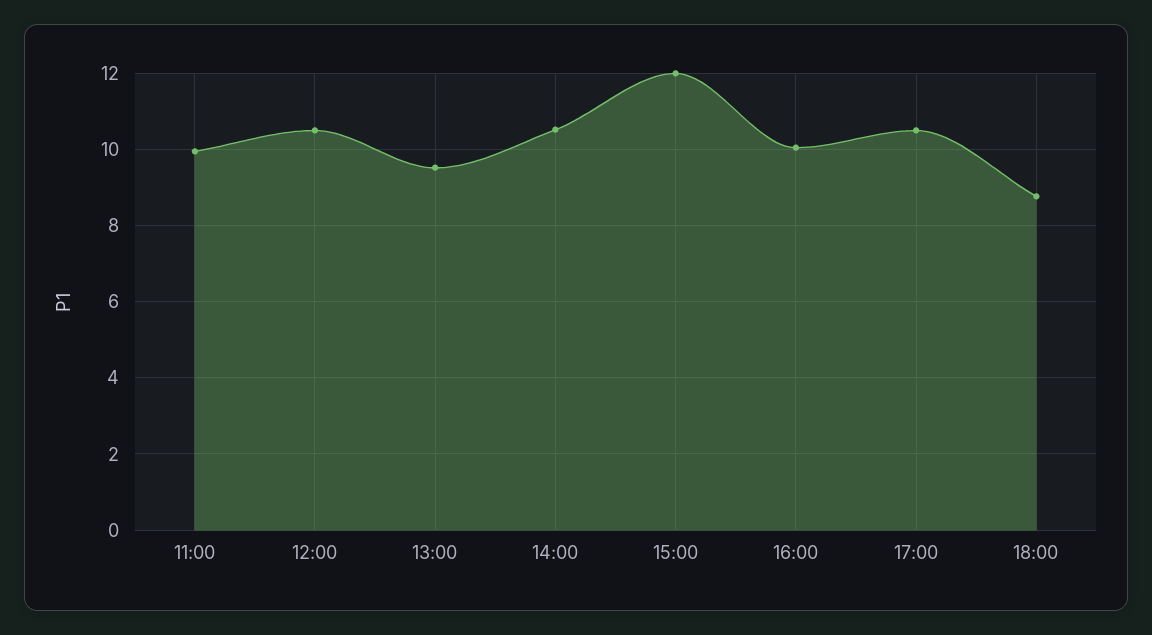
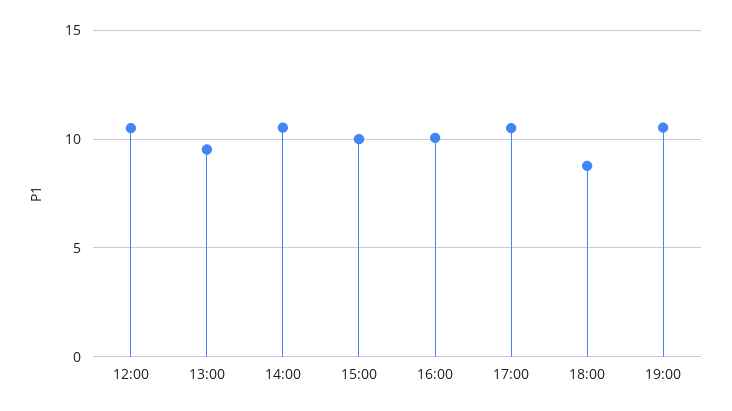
11:00: 10 -> none
15:00: 12 -> 10
19:00: none -> 10.5

